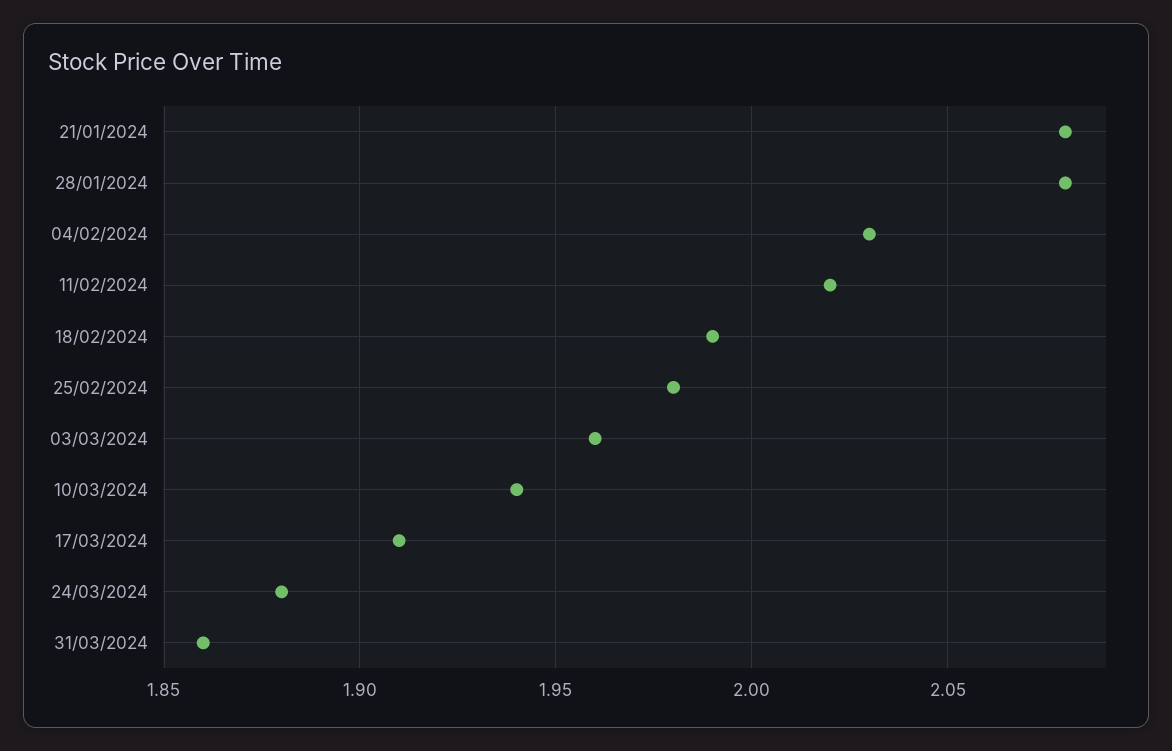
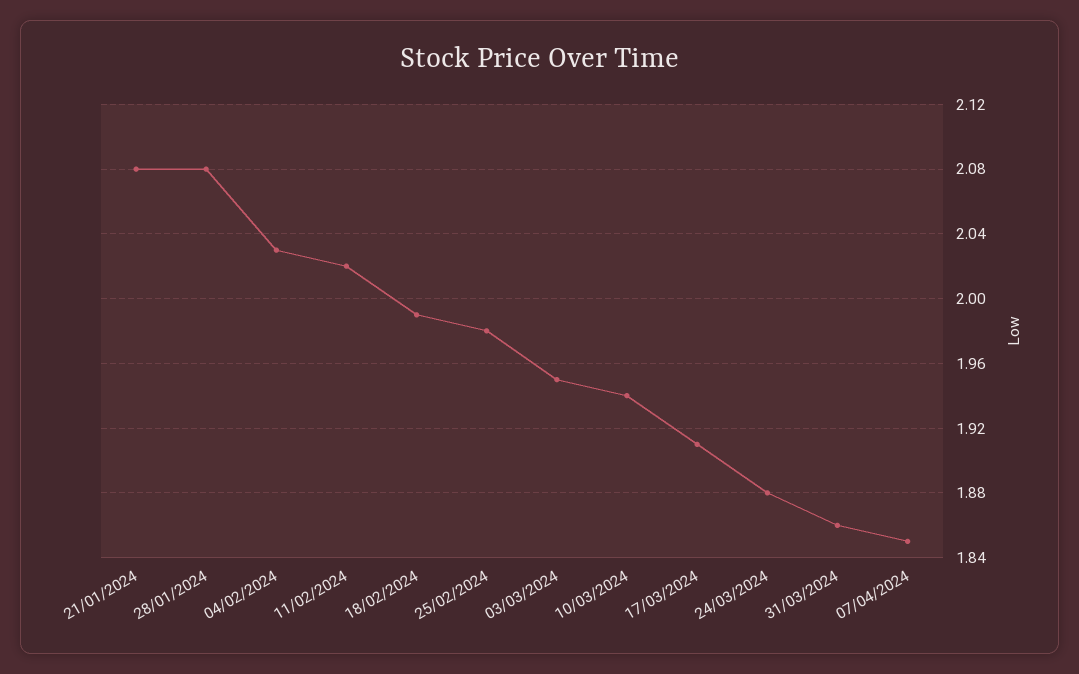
03/03/2024: 1.96 -> 1.95
07/04/2024: none -> 1.85

